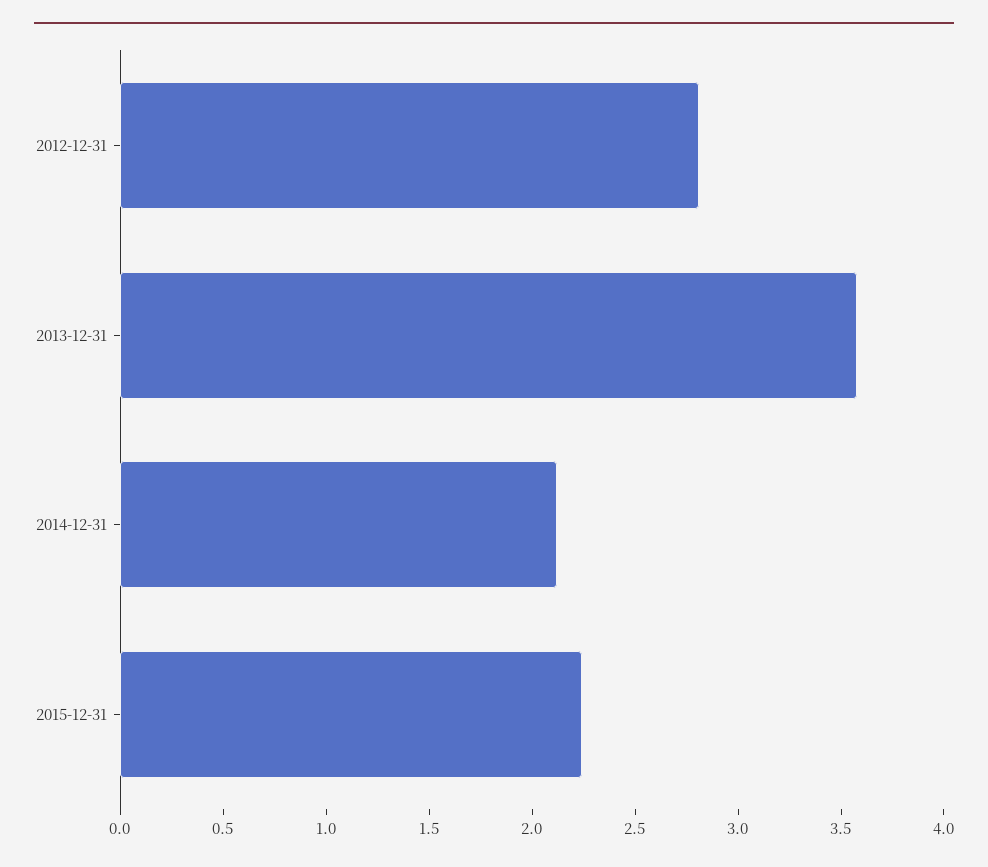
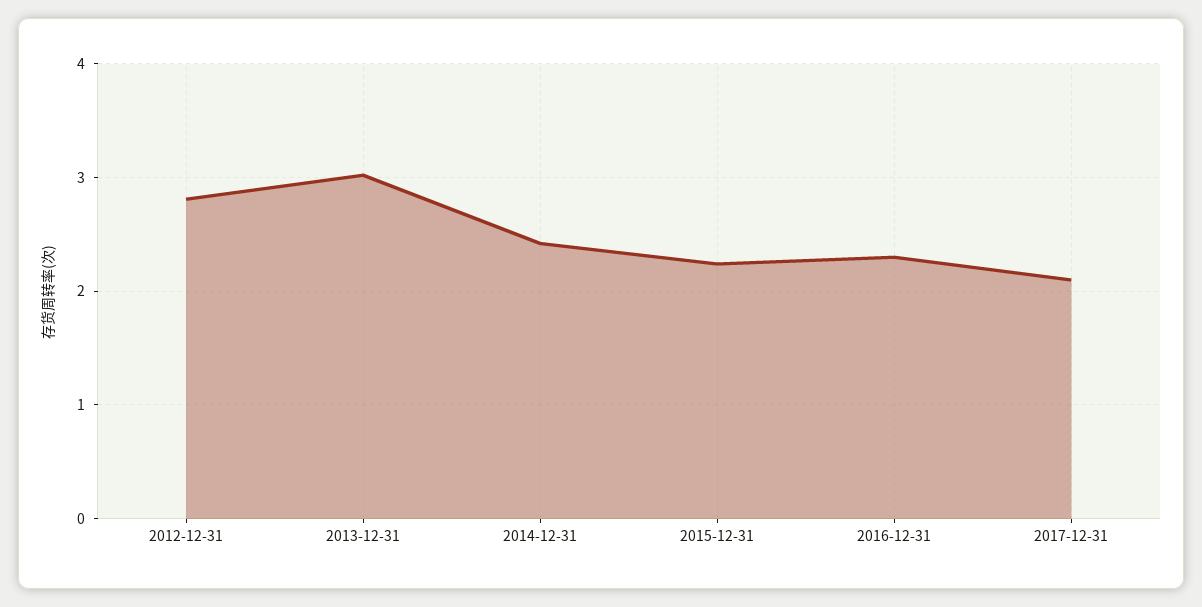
2013-12-31: 3.6 -> 3
2014-12-31: 2.1 -> 2.4
2016-12-31: none -> 2.3
2017-12-31: none -> 2.1

